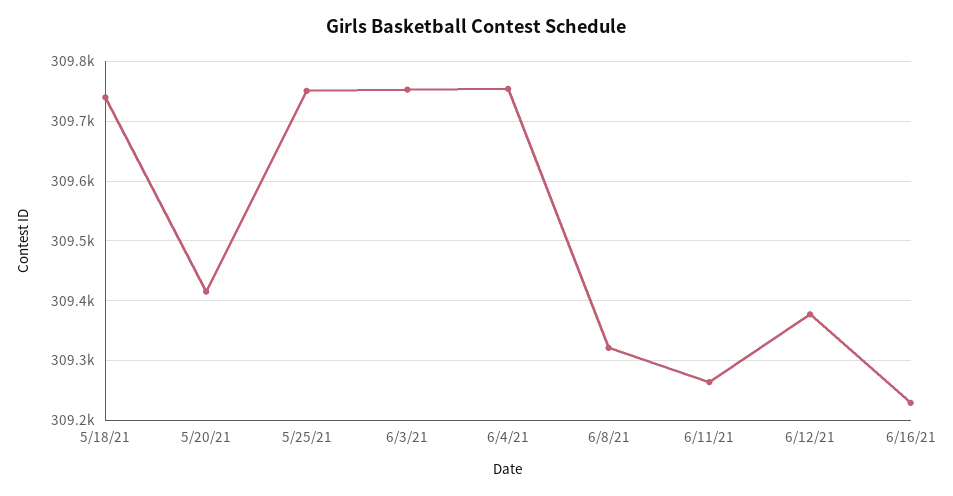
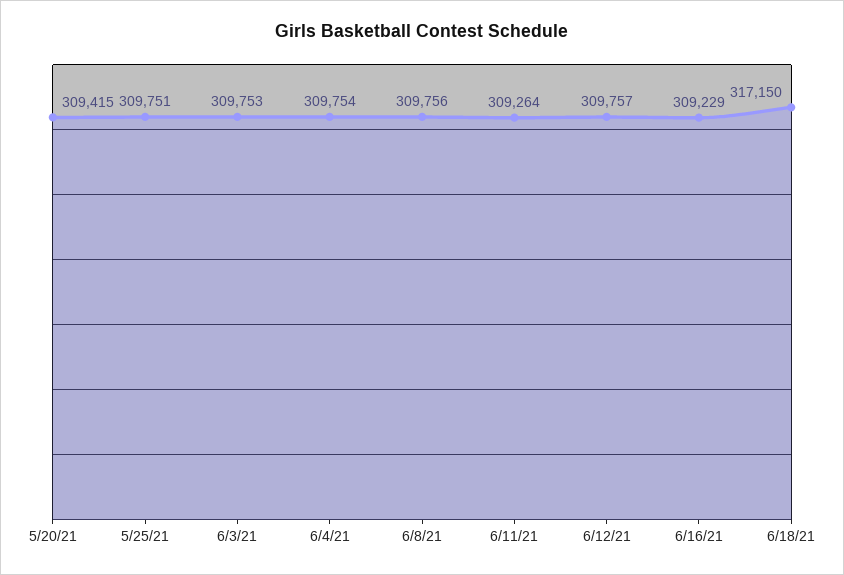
5/18/21: 309740 -> none
6/8/21: 309320 -> 309756
6/12/21: 309380 -> 309757
6/18/21: none -> 317150

